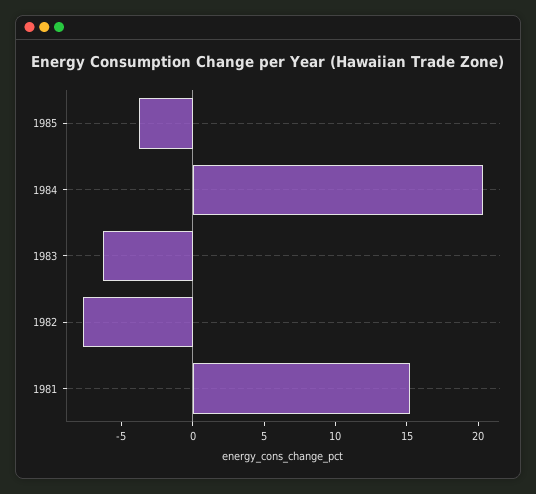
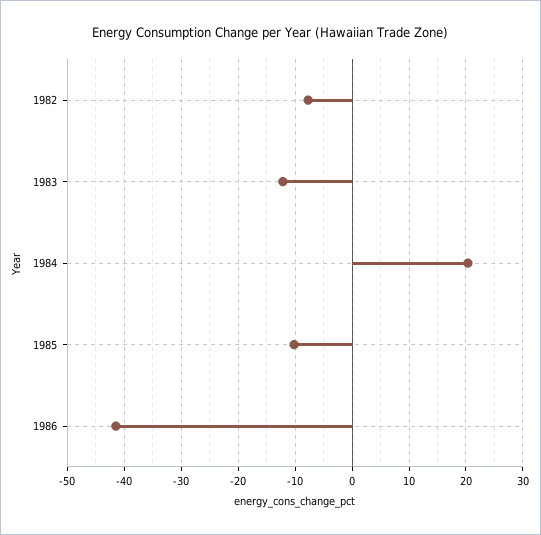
1985: -4 -> -10
1983: -6 -> -12
1981: 15 -> none
1986: none -> -42

